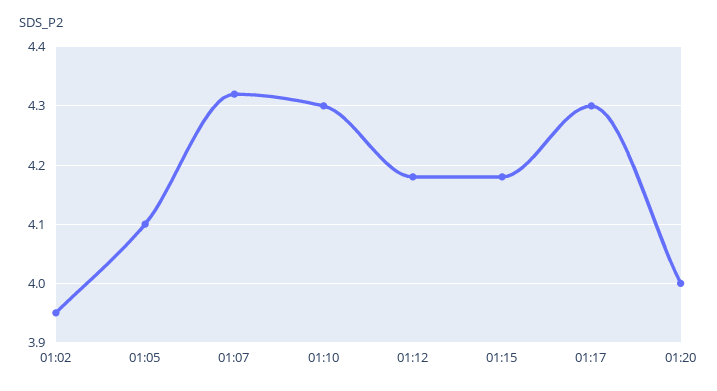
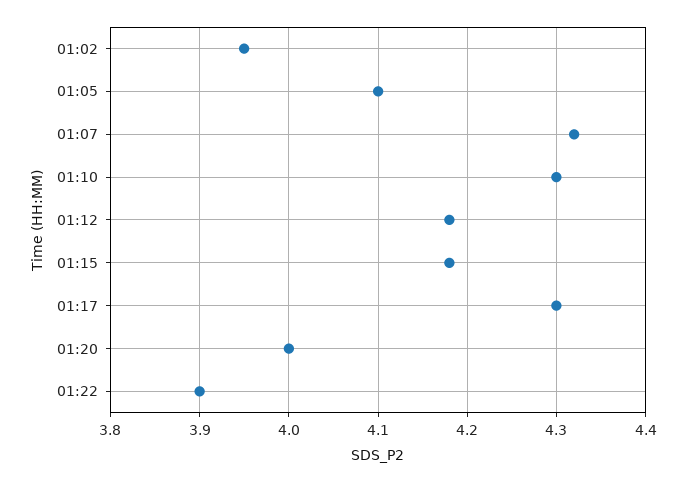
01:22: none -> 3.9

